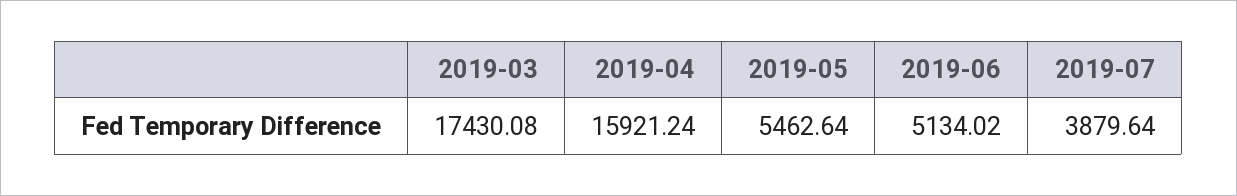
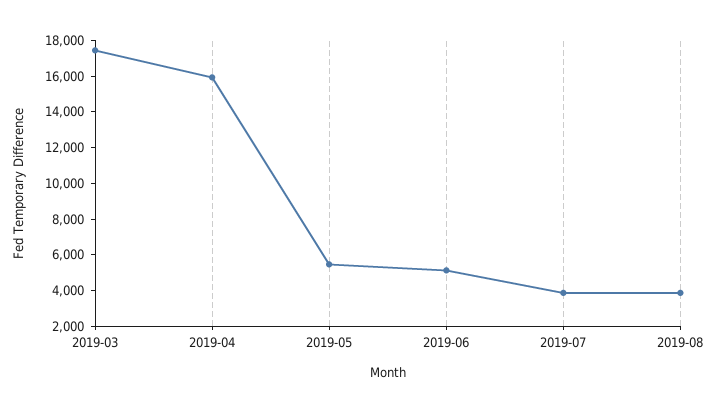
2019-08: none -> 4000

